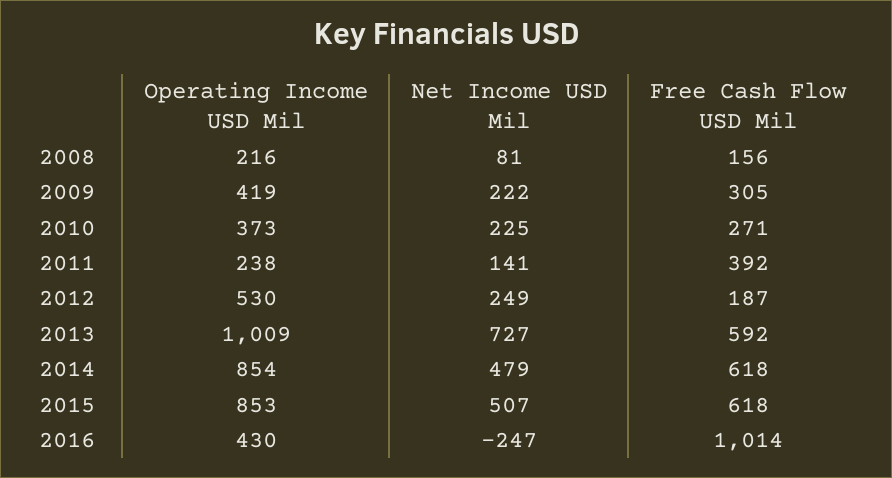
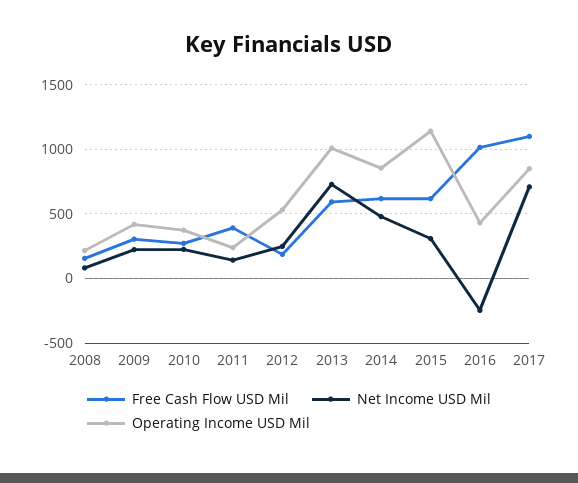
Operating Income USD Mil, 2015: 853 -> 1150
Net Income USD Mil, 2015: 507 -> 300
Free Cash Flow USD Mil, 2017: none -> 1100
Net Income USD Mil, 2017: none -> 700
Operating Income USD Mil, 2017: none -> 850

